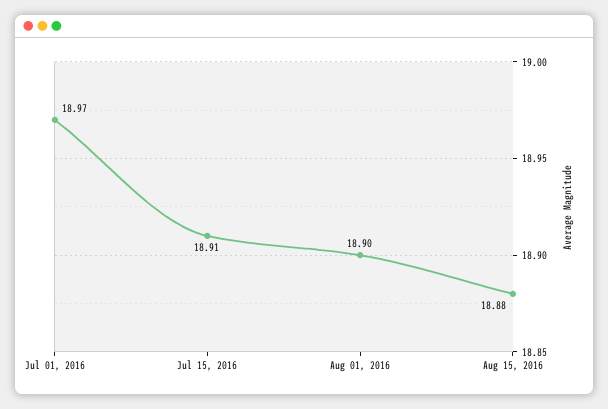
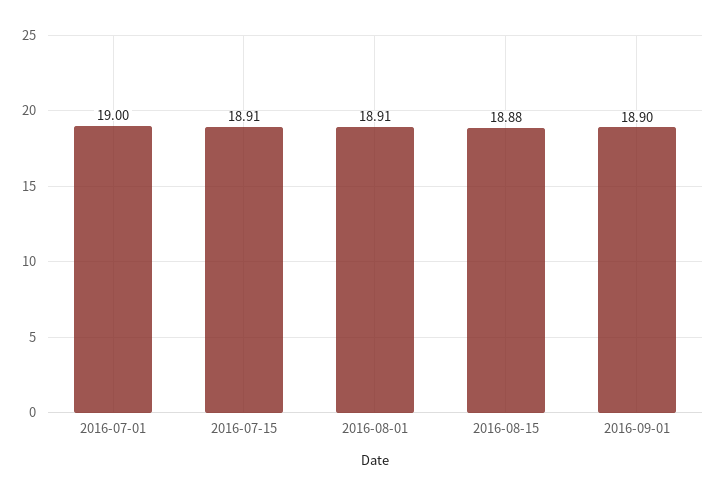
Jul 01, 2016: 18.97 -> 19
Aug 01, 2016: 18.9 -> 18.91
2016-09-01: none -> 18.9

